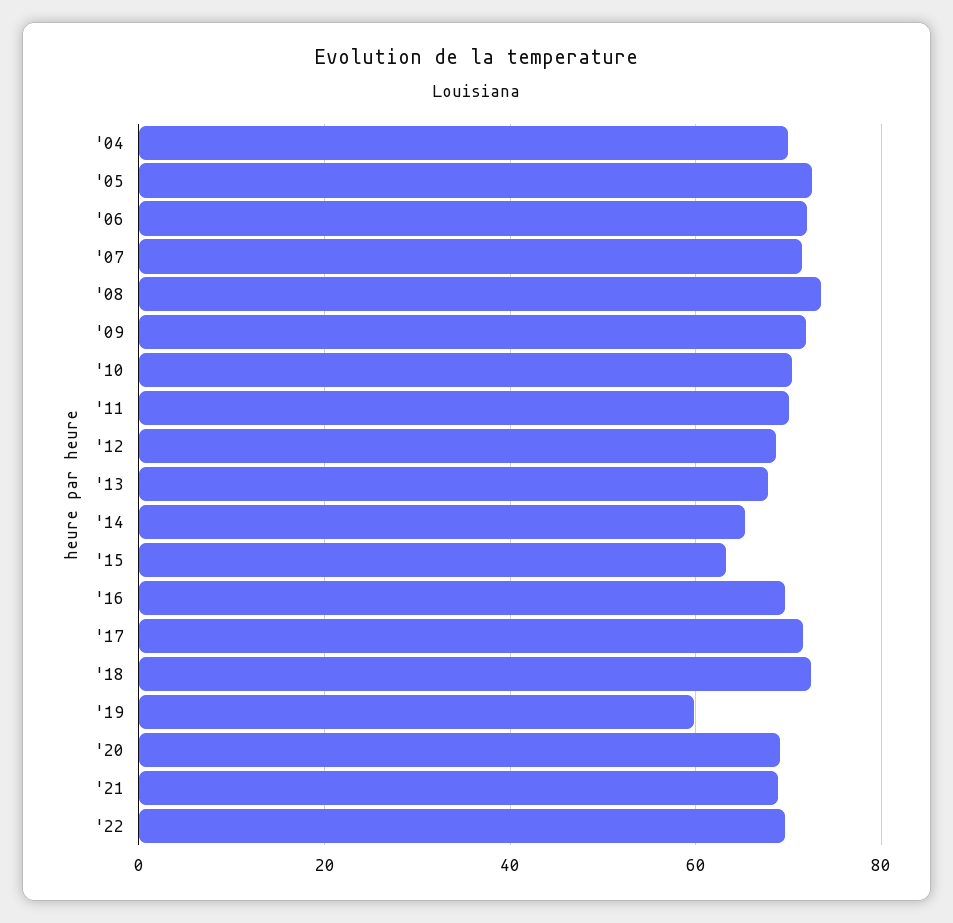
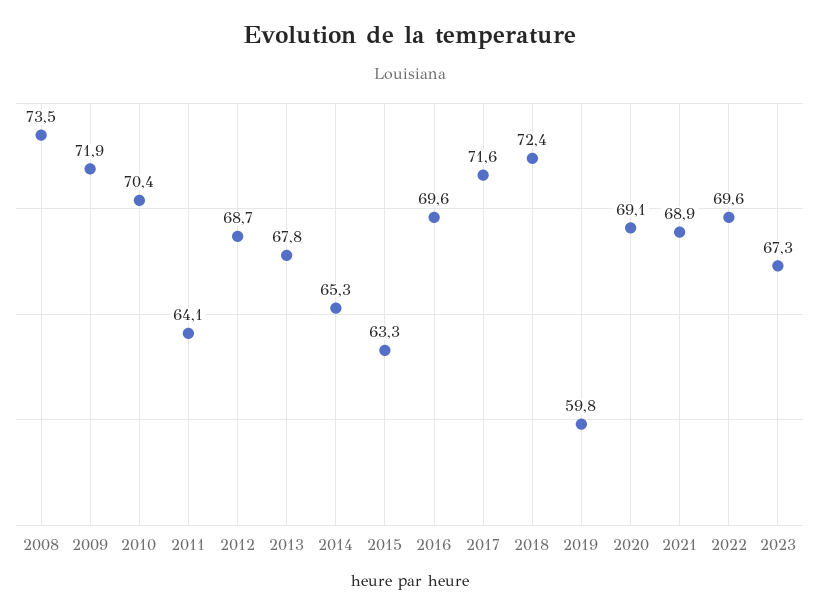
'04: 70 -> none
'05: 72 -> none
'06: 72 -> none
'07: 72 -> none
'11: 70 -> 64.1
2023: none -> 67.3

